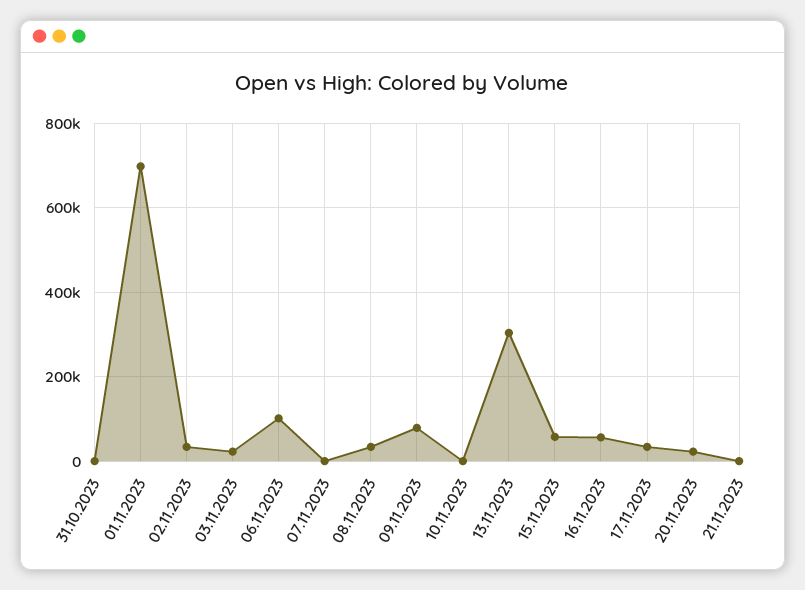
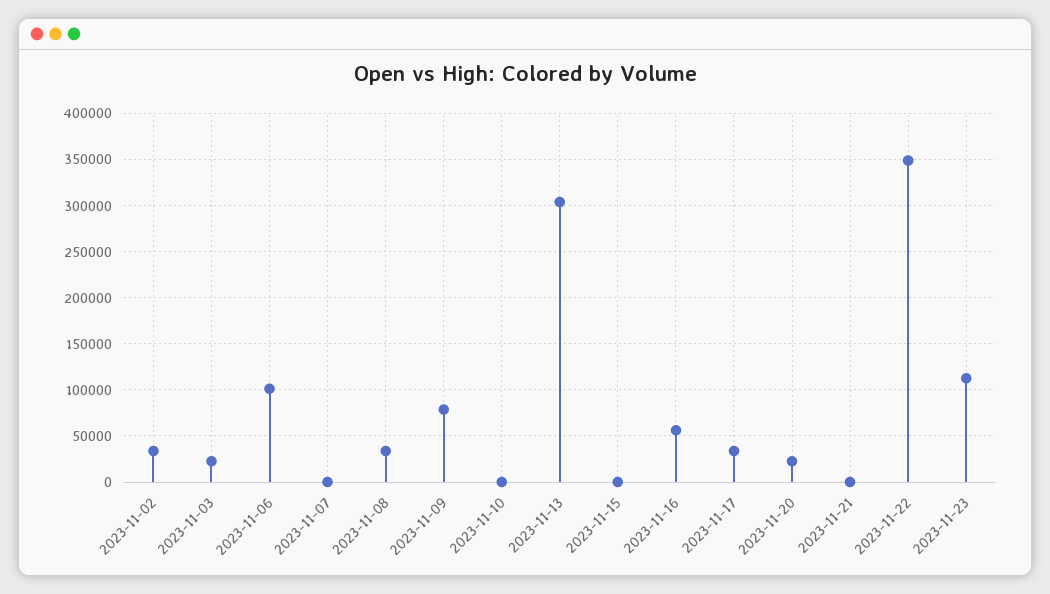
31.10.2023: 0 -> none
01.11.2023: 700000 -> none
15.11.2023: 60000 -> 0
2023-11-22: none -> 350000
2023-11-23: none -> 110000

